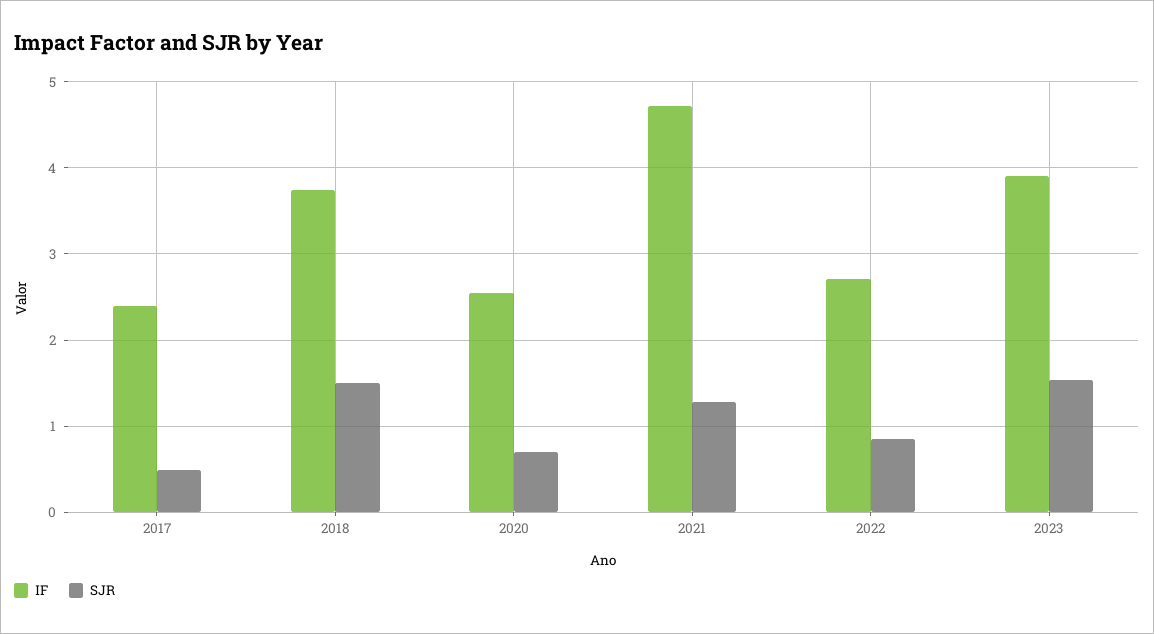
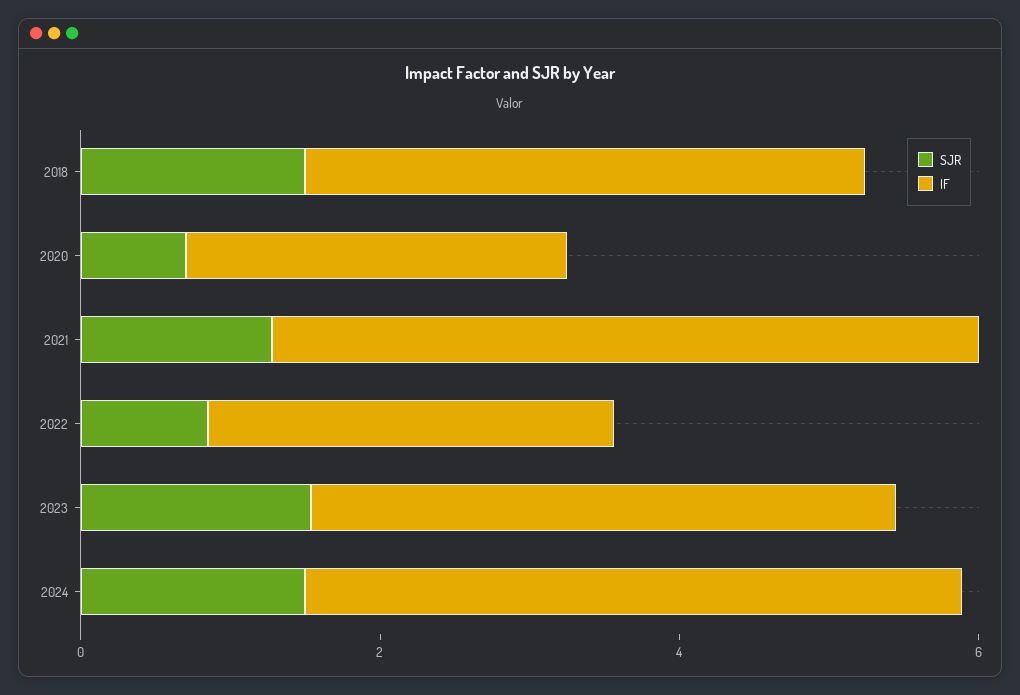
IF, 2017: 2.4 -> none
SJR, 2017: 0.5 -> none
SJR, 2024: none -> 1.5
IF, 2024: none -> 4.5

